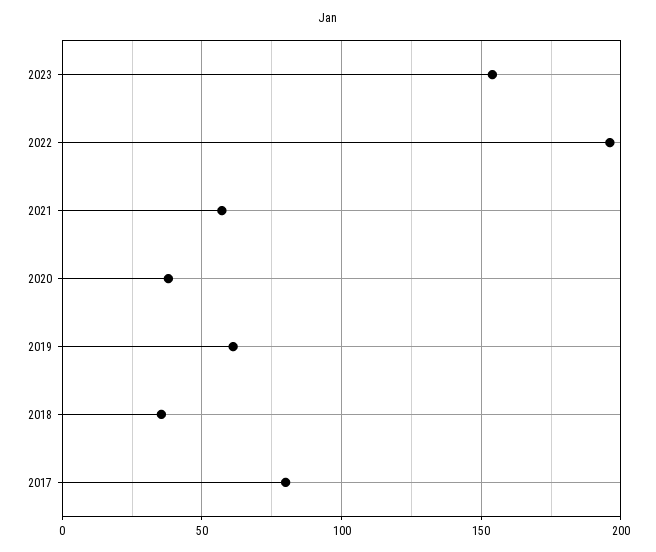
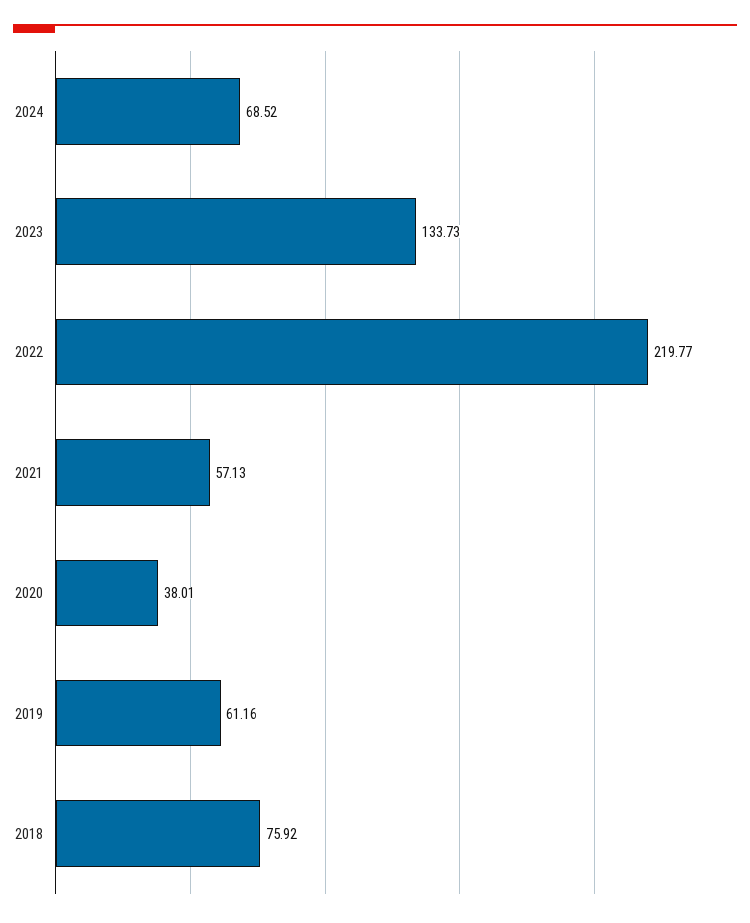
2023: 155 -> 133.73
2022: 195 -> 219.77
2018: 35 -> 75.92
2017: 80 -> none
2024: none -> 68.52

